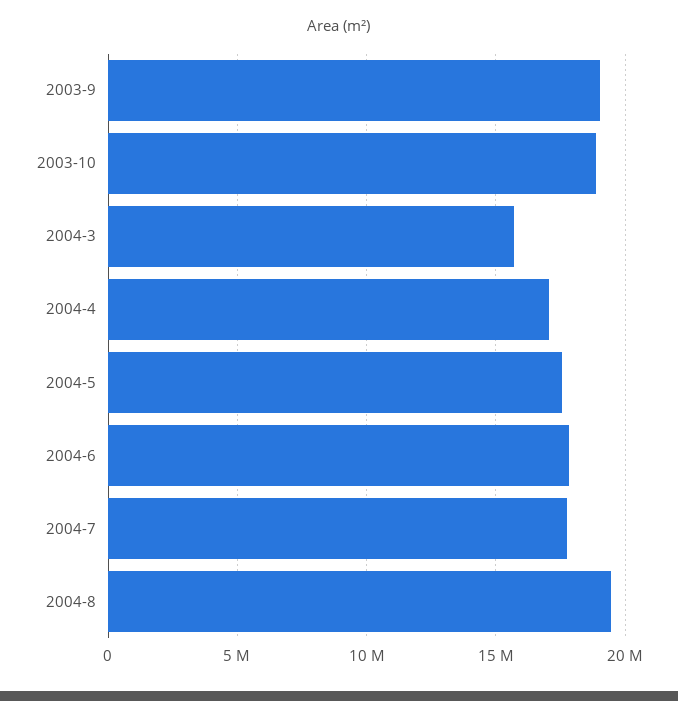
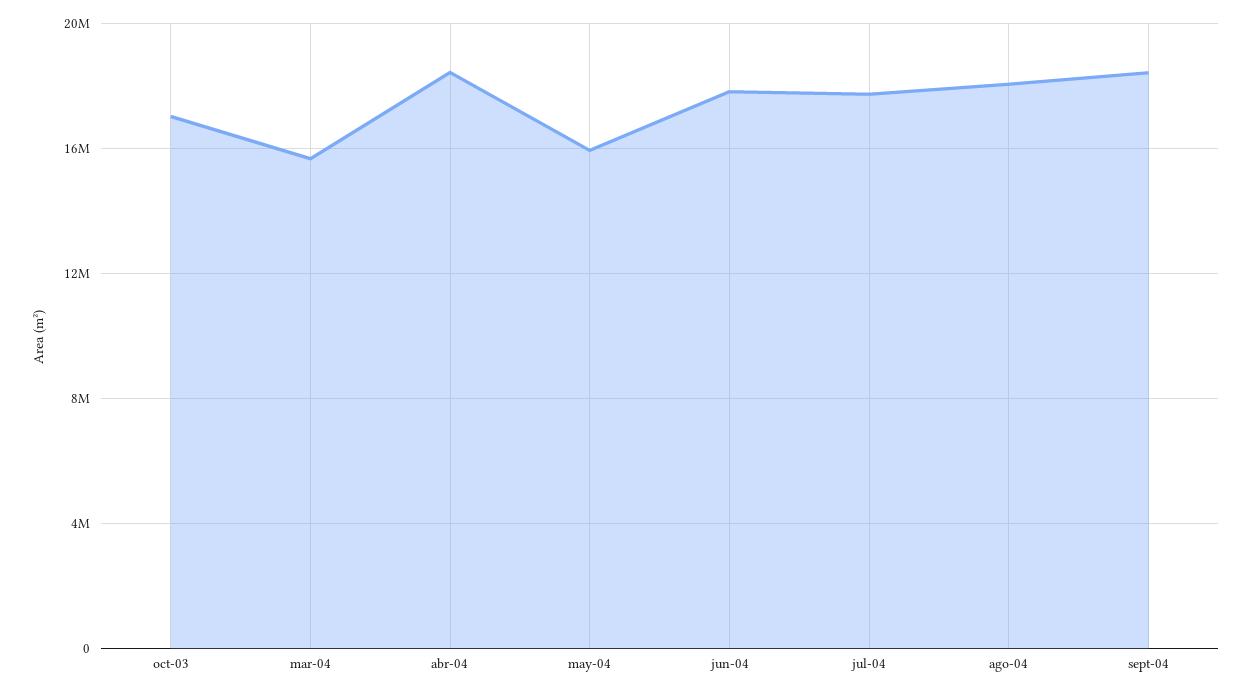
2003-9: 19000000 -> none
2003-10: 19000000 -> 17000000
2004-4: 17000000 -> 18500000
2004-5: 17500000 -> 16000000
2004-8: 19500000 -> 18000000
sept-04: none -> 18500000

